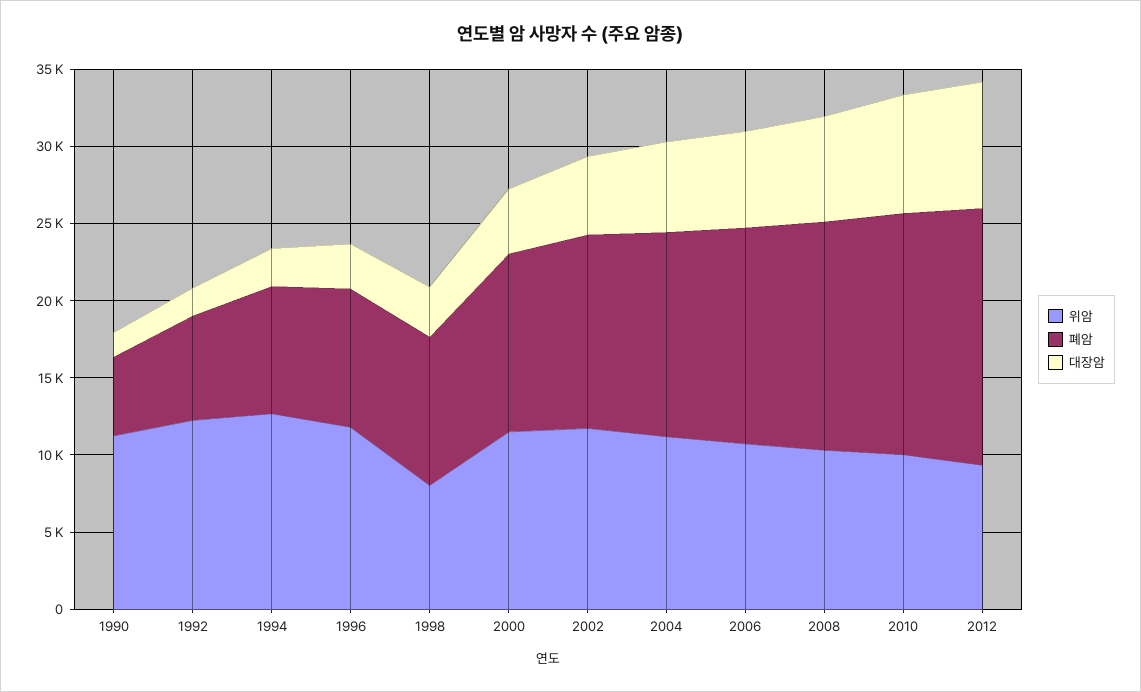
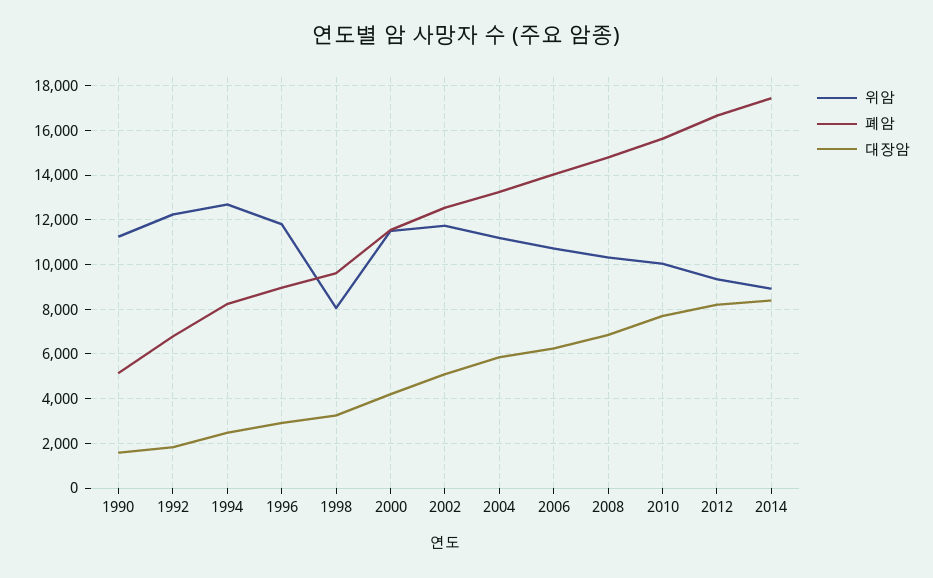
위암, 2014: none -> 9000
폐암, 2014: none -> 17500
대장암, 2014: none -> 8500

